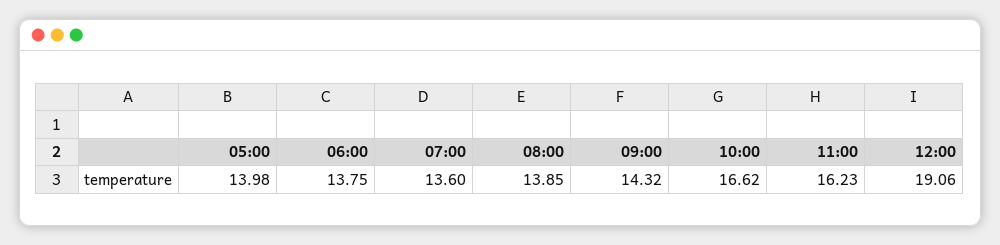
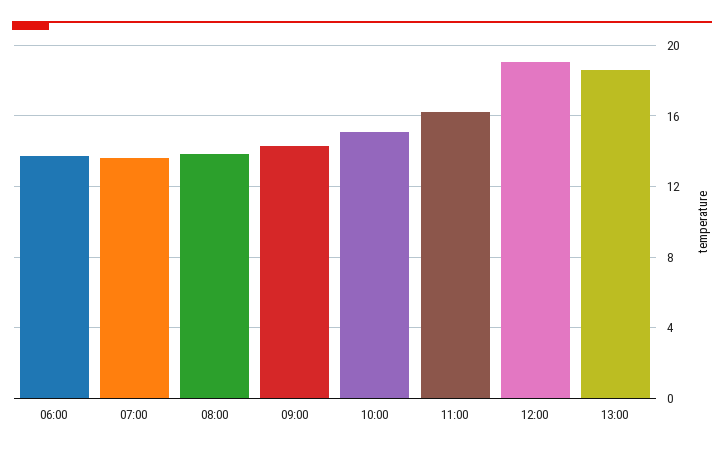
05:00: 13.98 -> none
10:00: 16.62 -> 15
13:00: none -> 18.5

